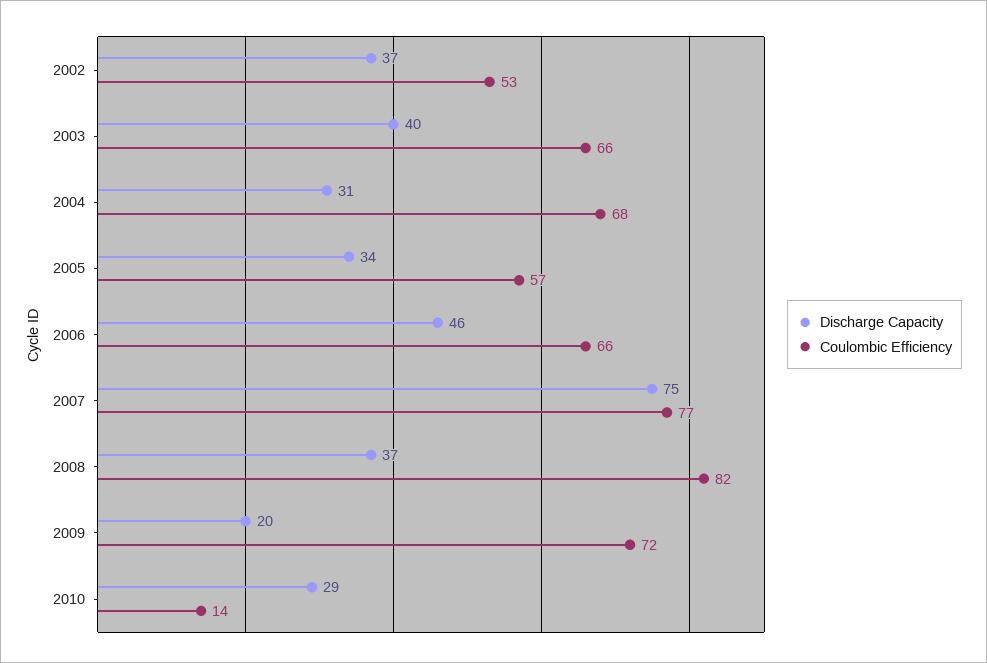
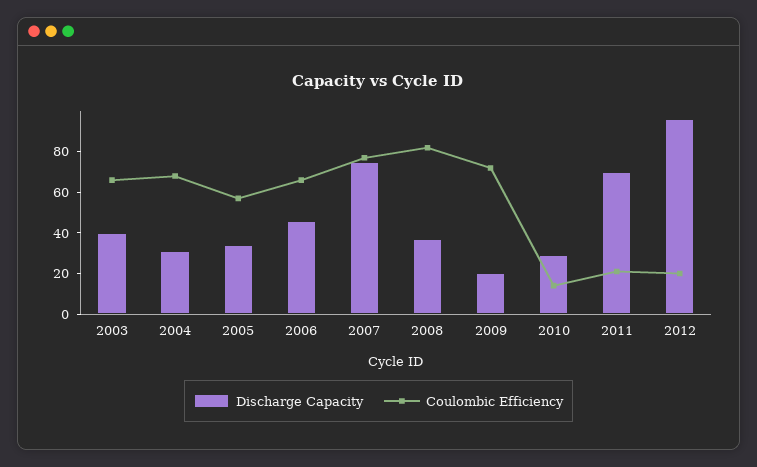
Discharge Capacity, 2002: 37 -> none
Coulombic Efficiency, 2002: 53 -> none
Discharge Capacity, 2011: none -> 70
Coulombic Efficiency, 2011: none -> 20
Discharge Capacity, 2012: none -> 95
Coulombic Efficiency, 2012: none -> 20

